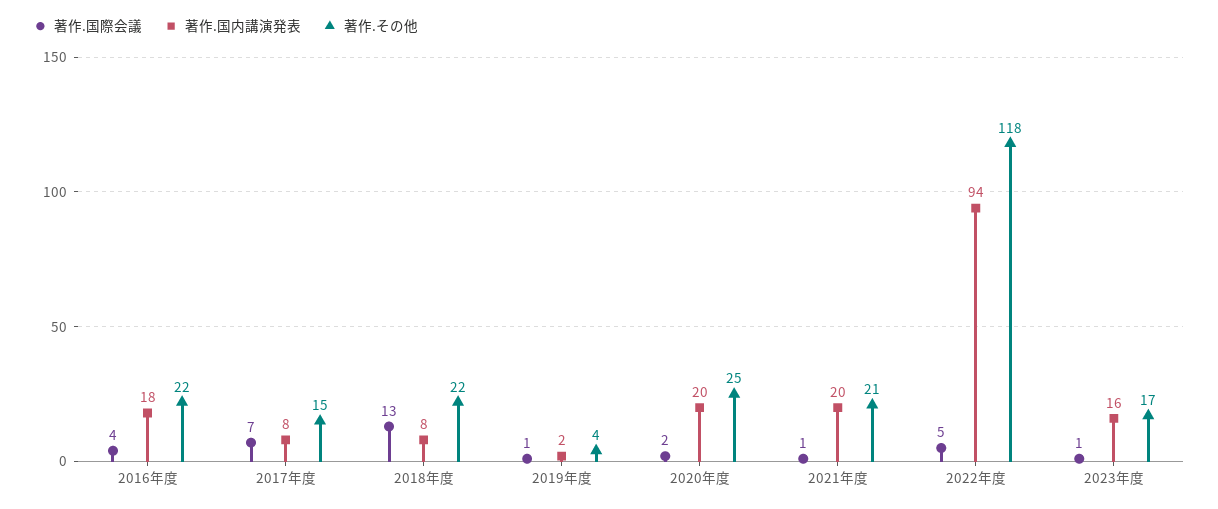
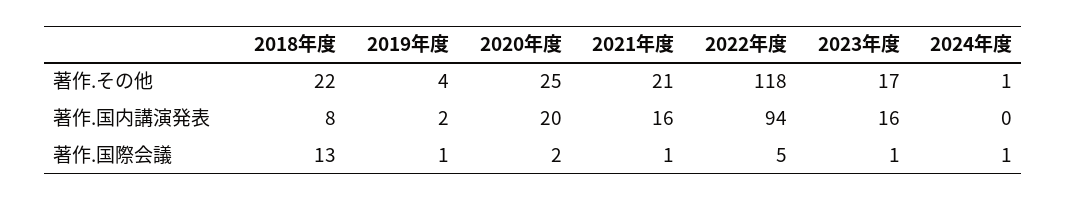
著作.国際会議, 2016年度: 4 -> none
著作.国内講演発表, 2016年度: 18 -> none
著作.その他, 2016年度: 22 -> none
著作.国際会議, 2017年度: 7 -> none
著作.国内講演発表, 2017年度: 8 -> none
著作.その他, 2017年度: 15 -> none
著作.国内講演発表, 2021年度: 20 -> 16
著作.その他, 2024年度: none -> 1
著作.国内講演発表, 2024年度: none -> 0
著作.国際会議, 2024年度: none -> 1

